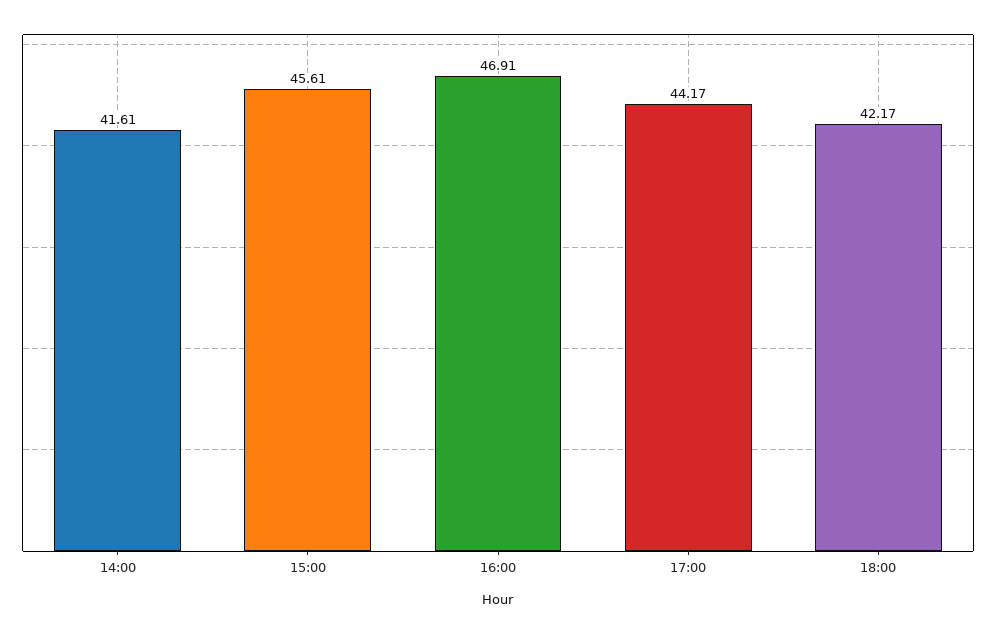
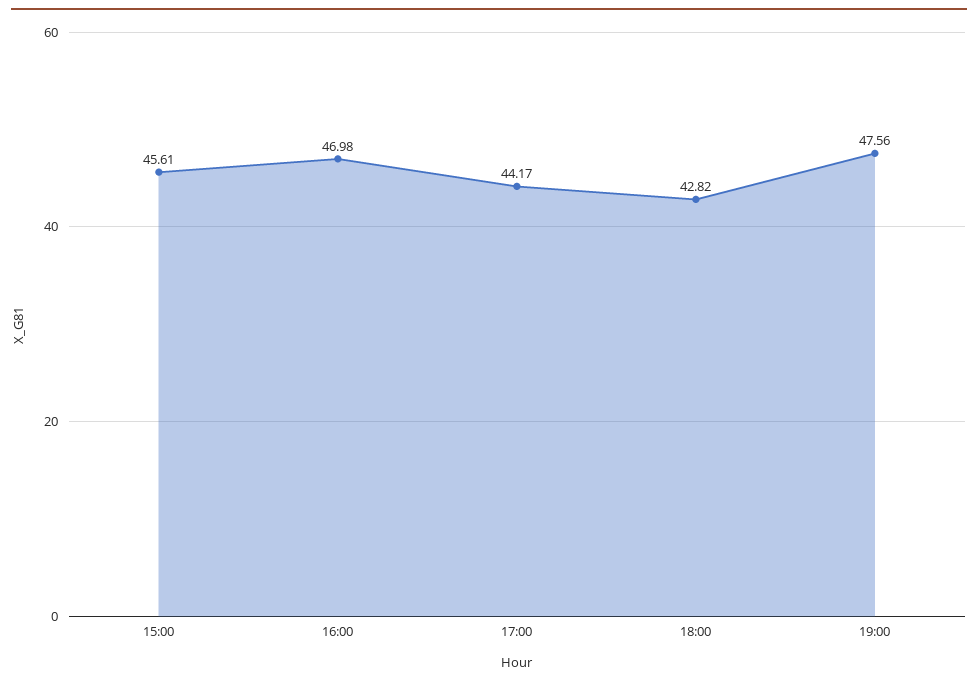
14:00: 41.61 -> none
16:00: 46.91 -> 46.98
18:00: 42.17 -> 42.82
19:00: none -> 47.56

